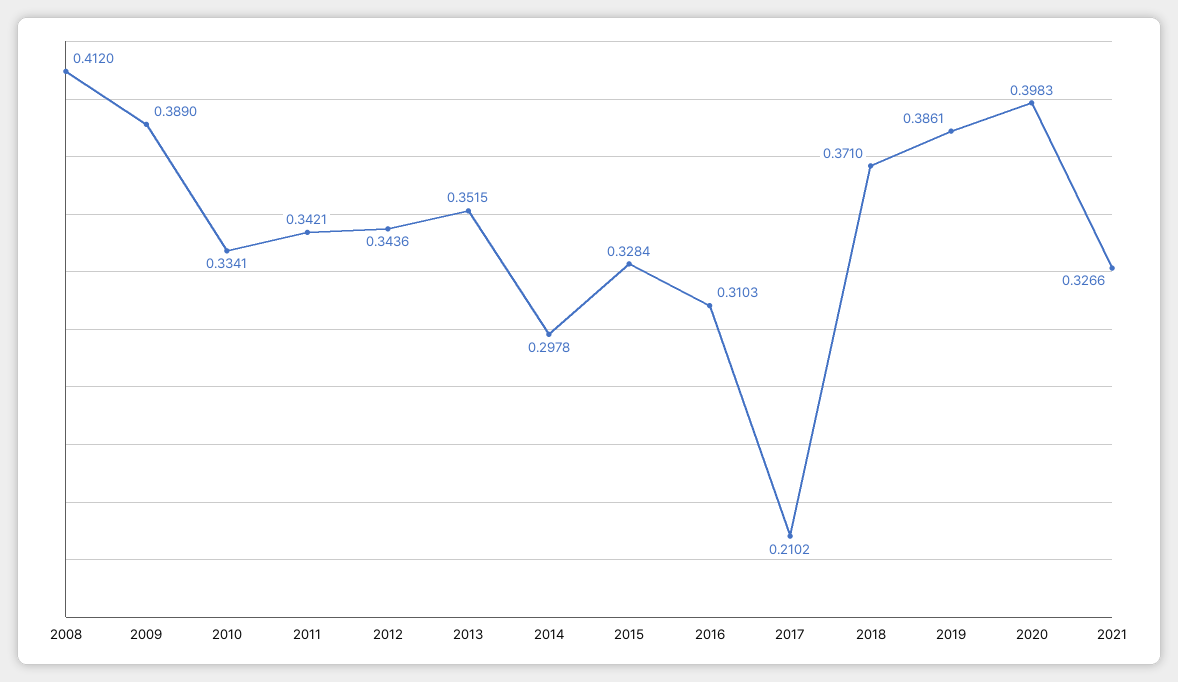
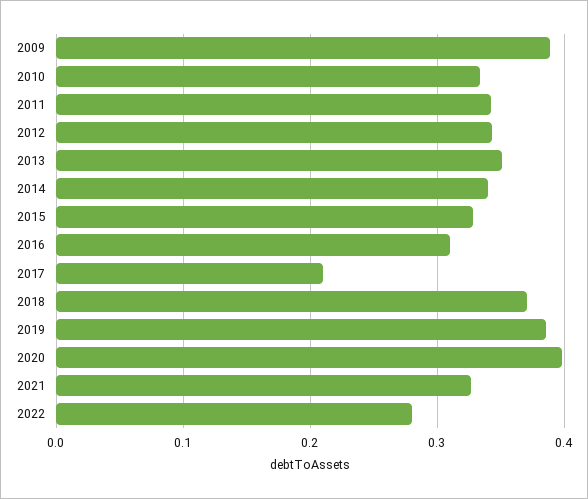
2008: 0.412 -> none
2014: 0.2978 -> 0.34
2022: none -> 0.28

